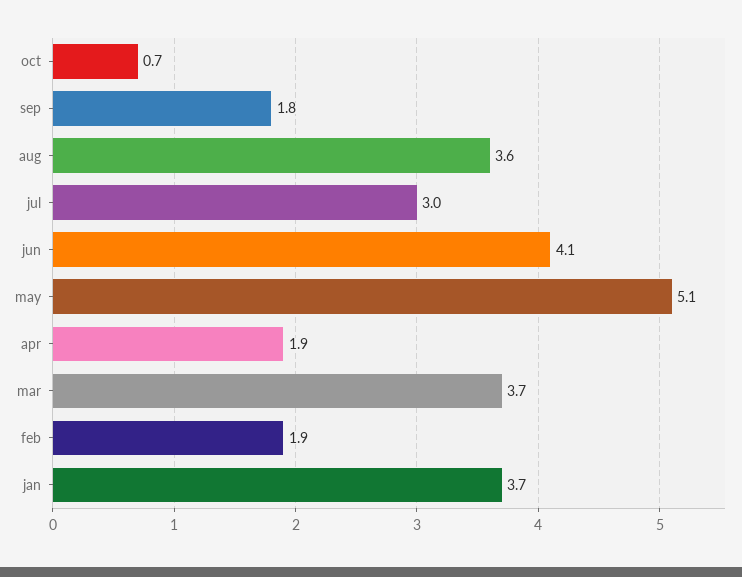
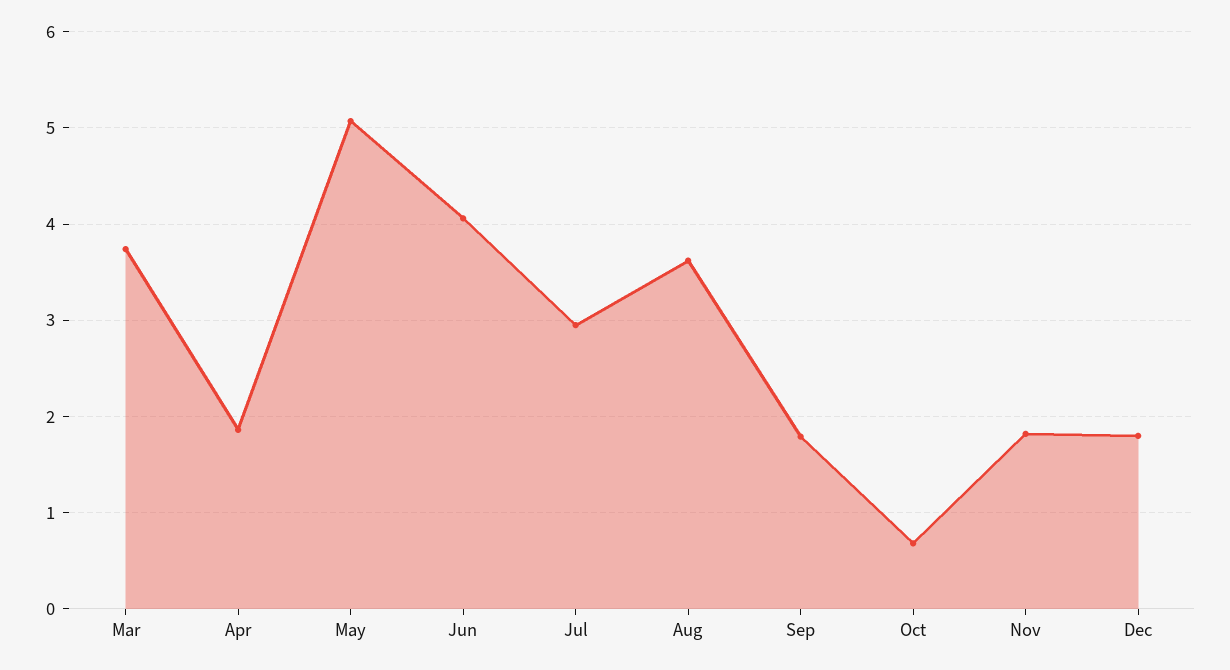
feb: 1.9 -> none
jan: 3.7 -> none
Nov: none -> 1.8
Dec: none -> 1.8

